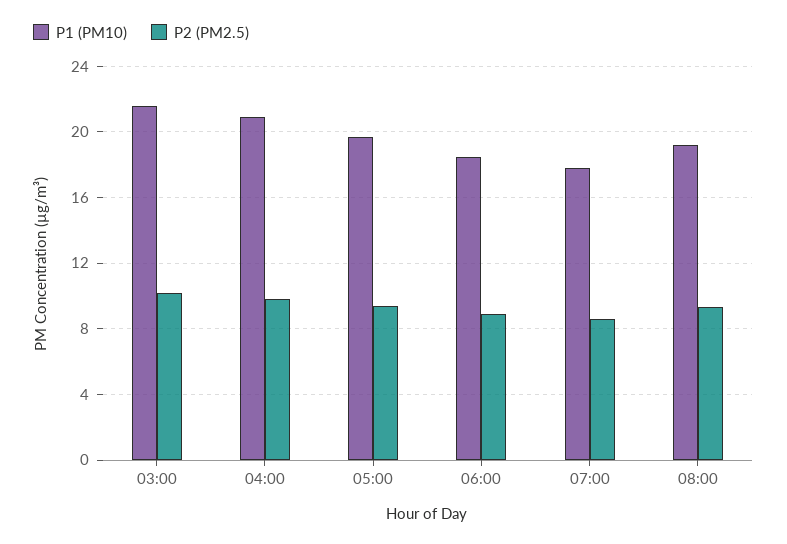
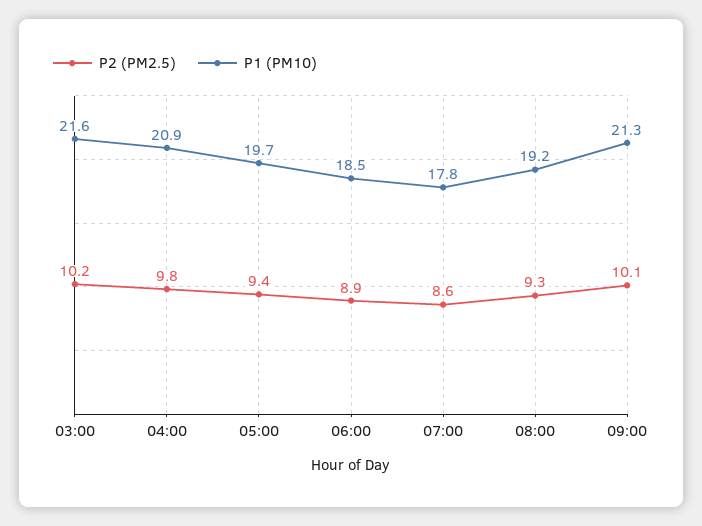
P2 (PM2.5), 09:00: none -> 10.1
P1 (PM10), 09:00: none -> 21.3

